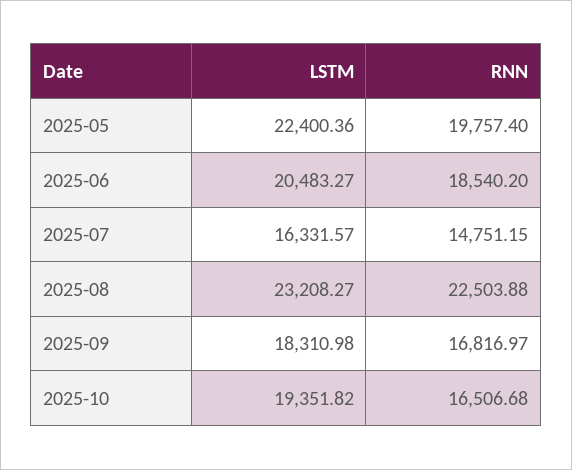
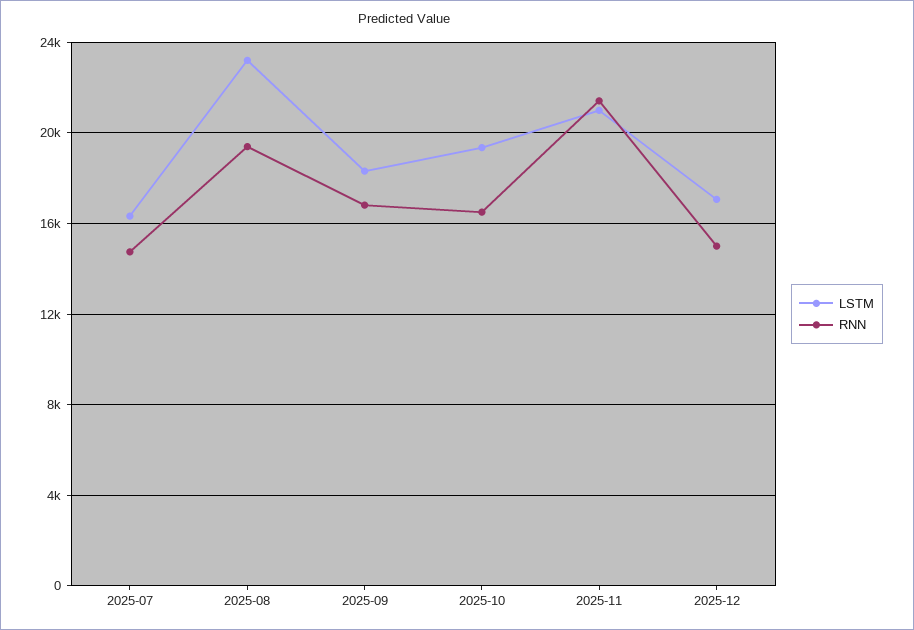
LSTM, 2025-05: 22400.36 -> none
RNN, 2025-05: 19757.4 -> none
LSTM, 2025-06: 20483.27 -> none
RNN, 2025-06: 18540.2 -> none
RNN, 2025-08: 22503.88 -> 19500
LSTM, 2025-11: none -> 21000
RNN, 2025-11: none -> 21500
LSTM, 2025-12: none -> 17000
RNN, 2025-12: none -> 15000

